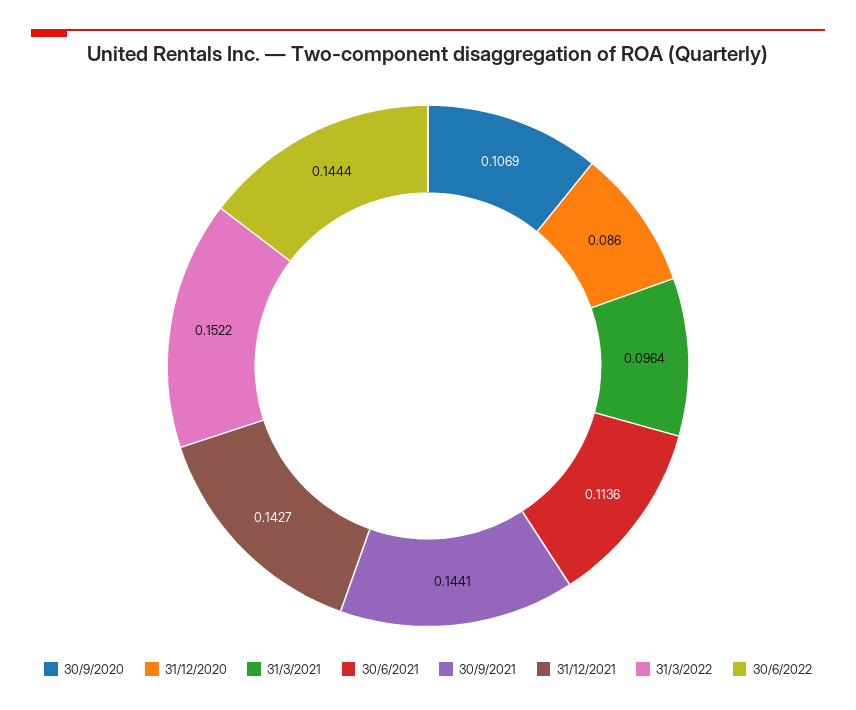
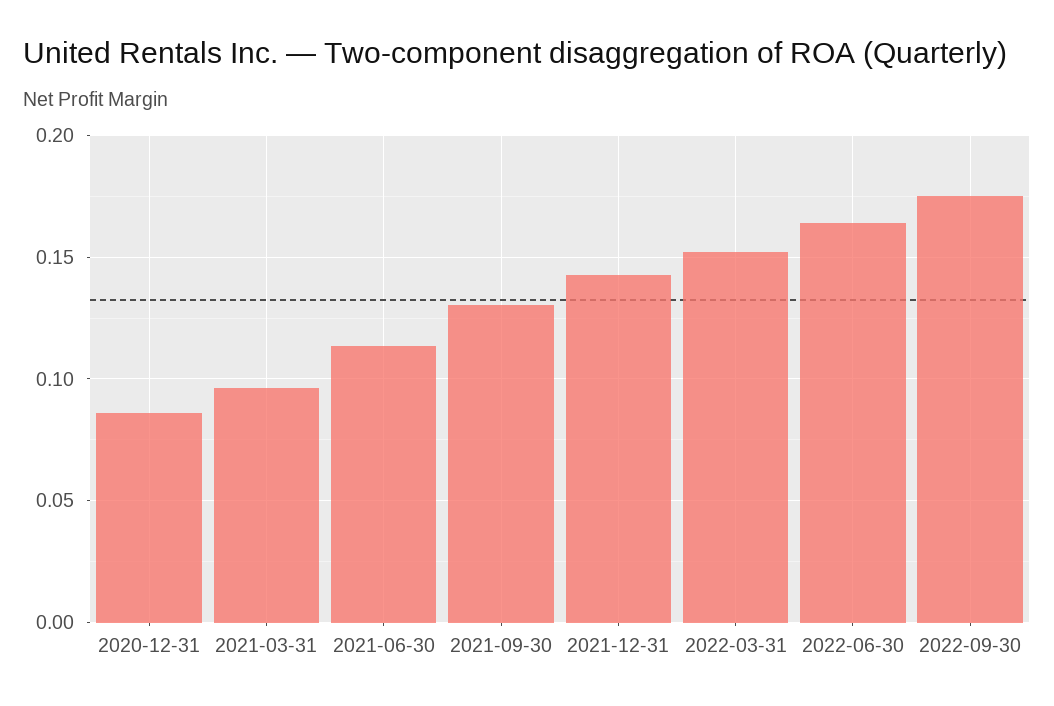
30/9/2020: 0.1069 -> none
30/9/2021: 0.1441 -> 0.13
30/6/2022: 0.1444 -> 0.165
2022-09-30: none -> 0.175

